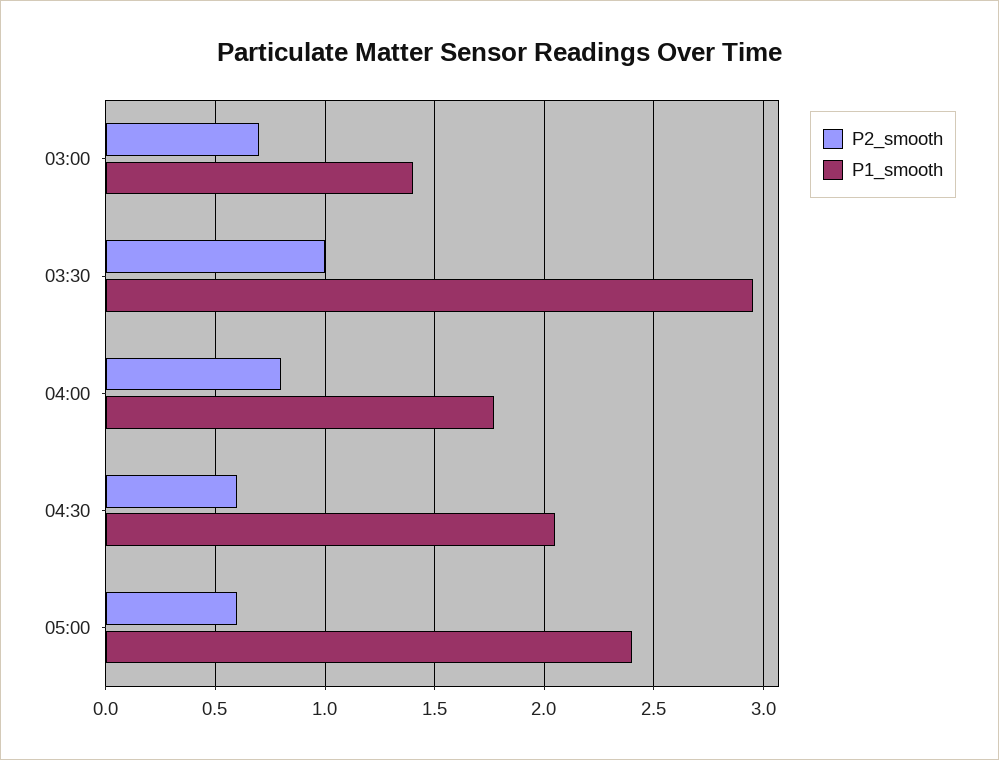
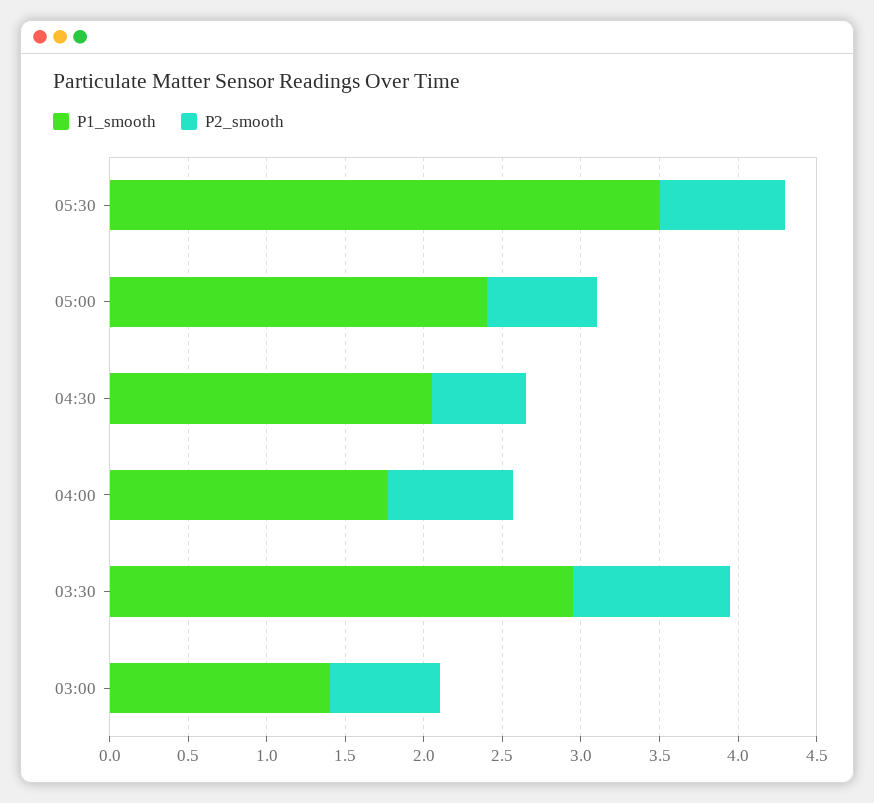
P2_smooth, 05:00: 0.6 -> 0.7
P1_smooth, 05:30: none -> 3.5
P2_smooth, 05:30: none -> 0.8

